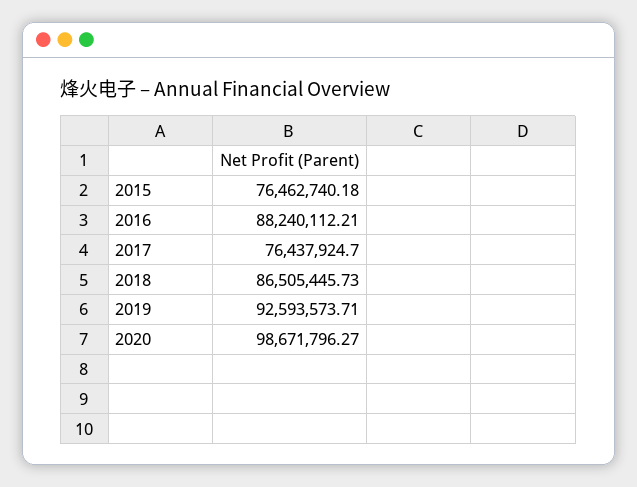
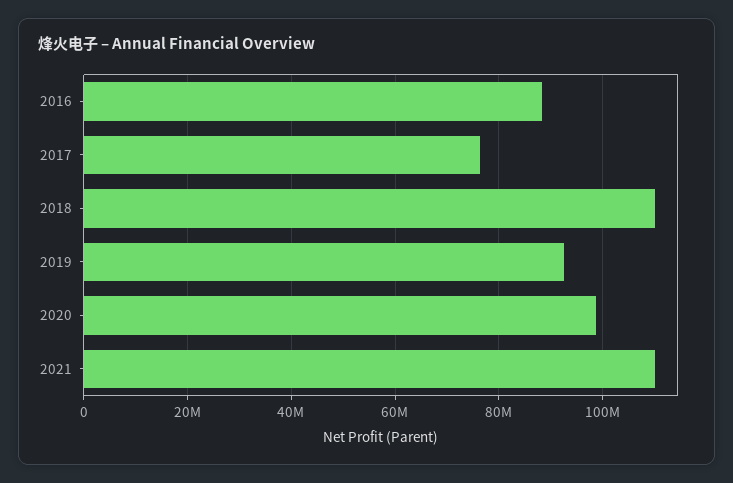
2015: 76462740.18 -> none
2018: 86505445.73 -> 110000000
2021: none -> 110000000

